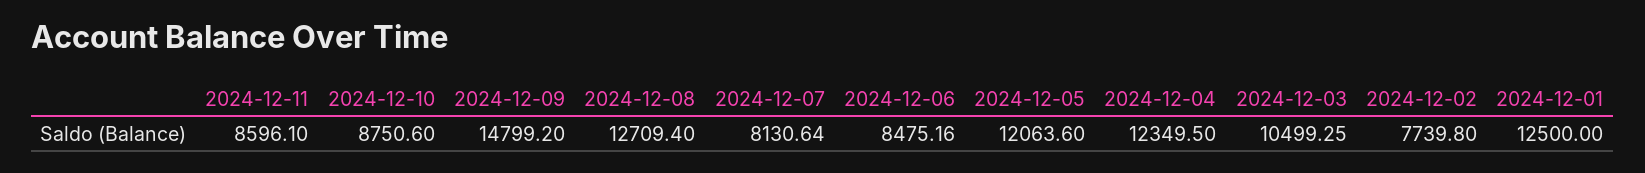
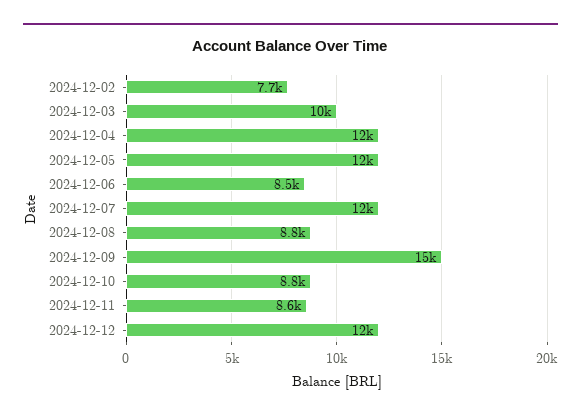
2024-12-08: 12709.4 -> 8800
2024-12-07: 8130.64 -> 12000
2024-12-01: 12500 -> none
2024-12-12: none -> 12000

